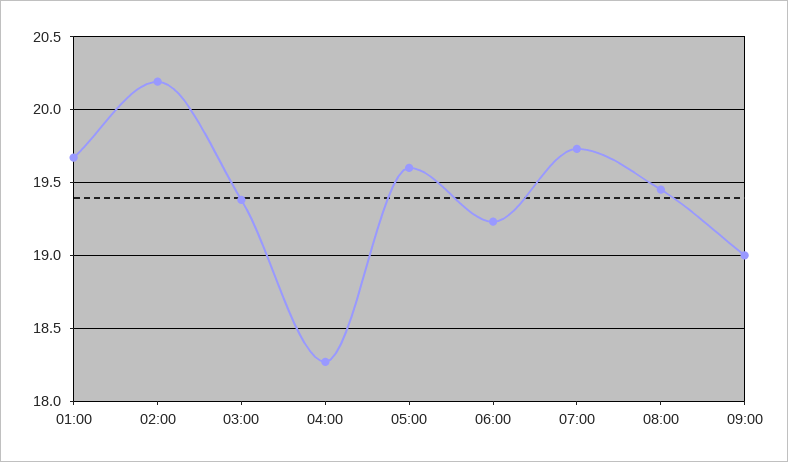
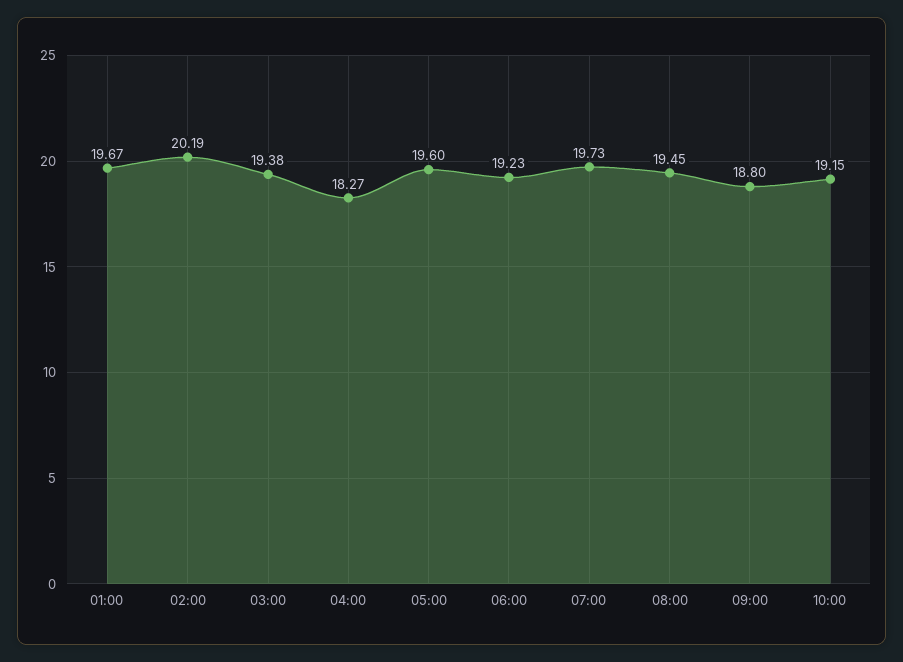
09:00: 19 -> 18.8
10:00: none -> 19.15

